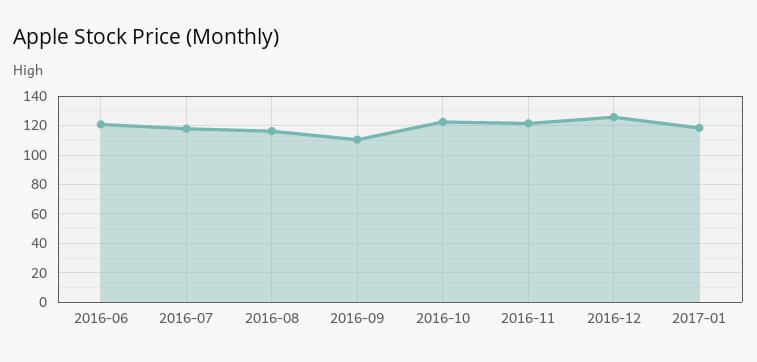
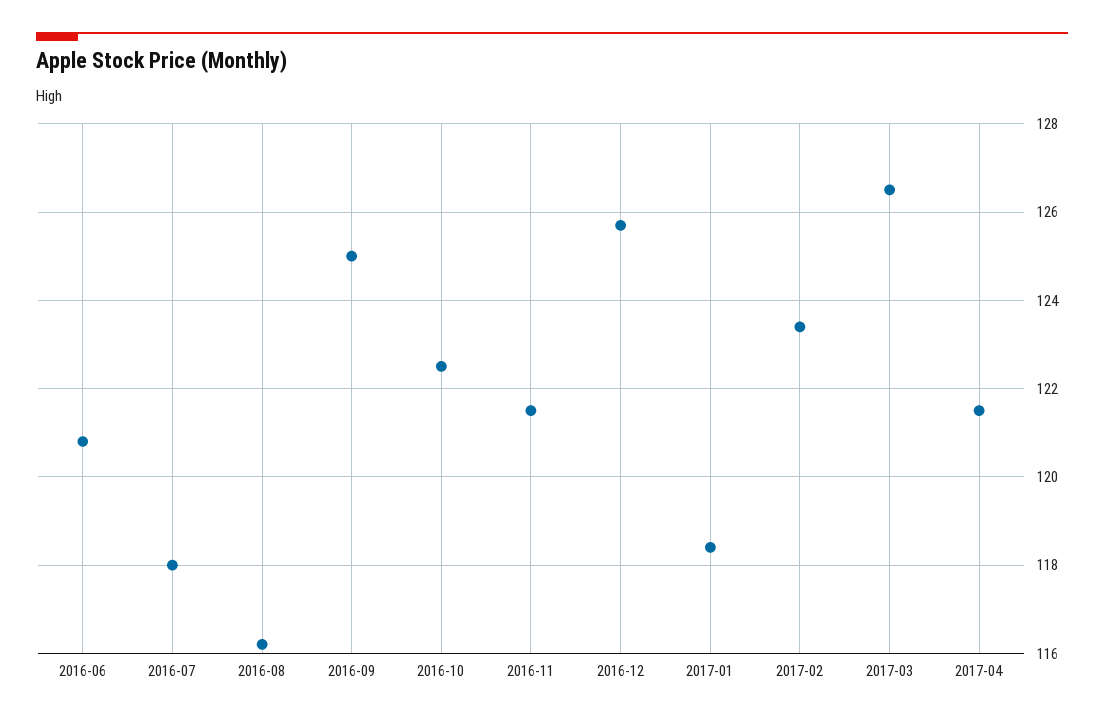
2016-09: 110 -> 125
2017-02: none -> 123.5
2017-03: none -> 126.5
2017-04: none -> 121.5

